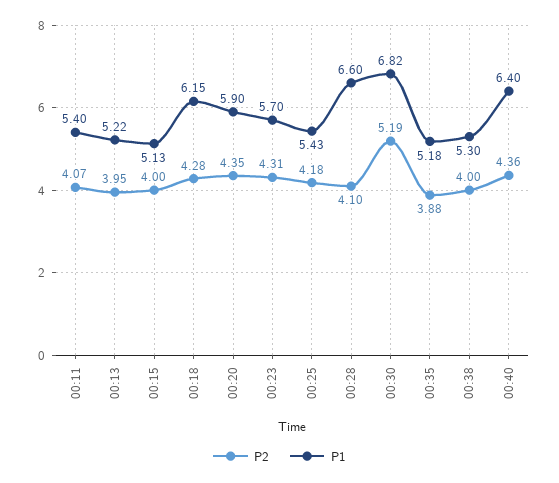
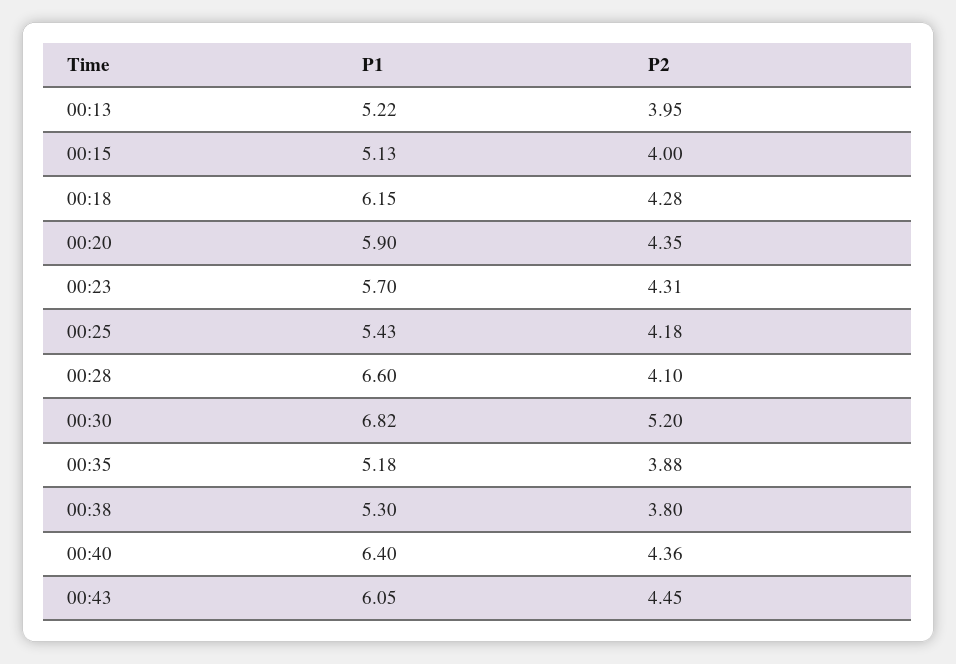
P2, 00:11: 4.07 -> none
P1, 00:11: 5.4 -> none
P2, 00:30: 5.19 -> 5.2
P2, 00:38: 4 -> 3.8
P1, 00:43: none -> 6.05
P2, 00:43: none -> 4.45

